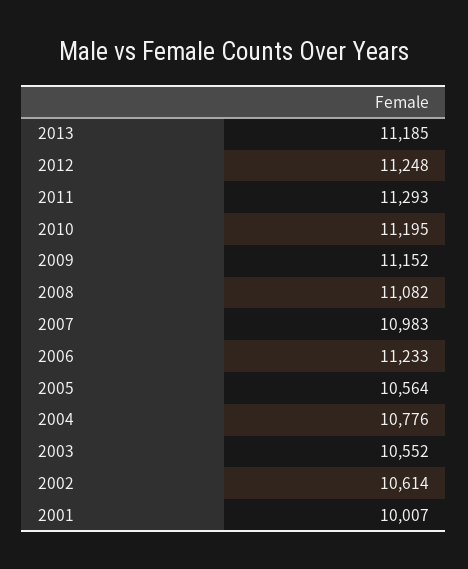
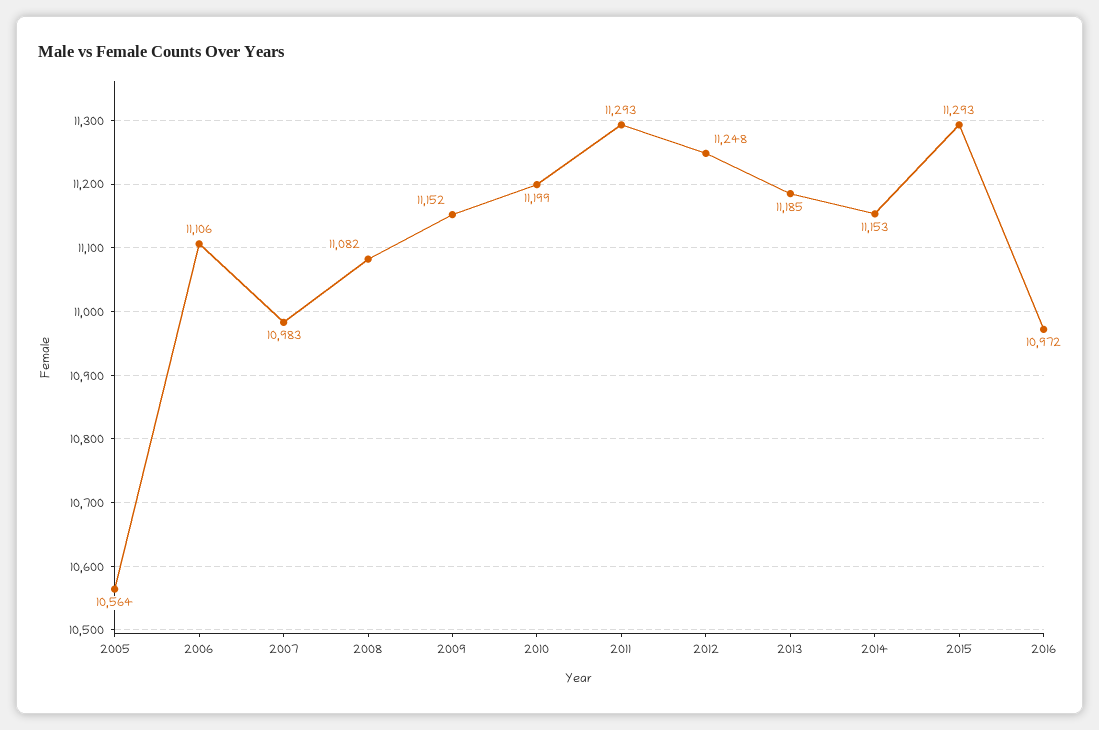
2010: 11195 -> 11199
2006: 11233 -> 11106
2004: 10776 -> none
2003: 10552 -> none
2002: 10614 -> none
2001: 10007 -> none
2014: none -> 11153
2015: none -> 11293
2016: none -> 10972

